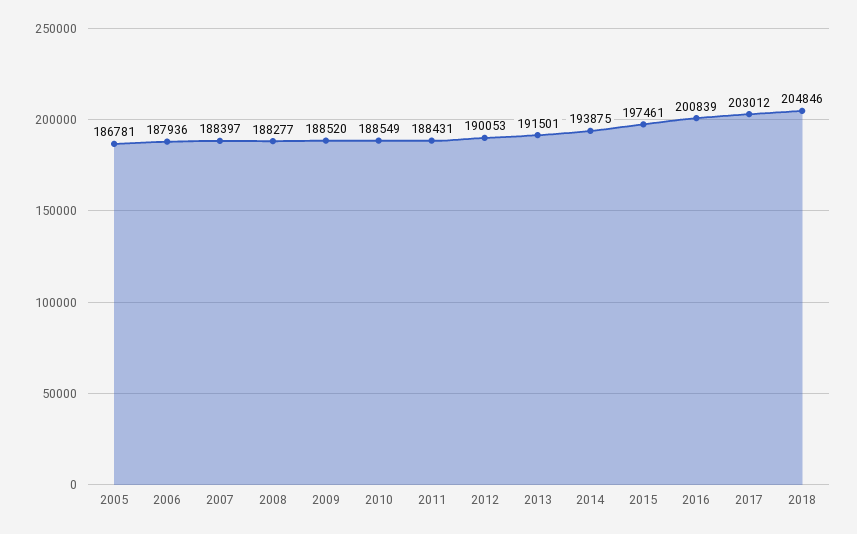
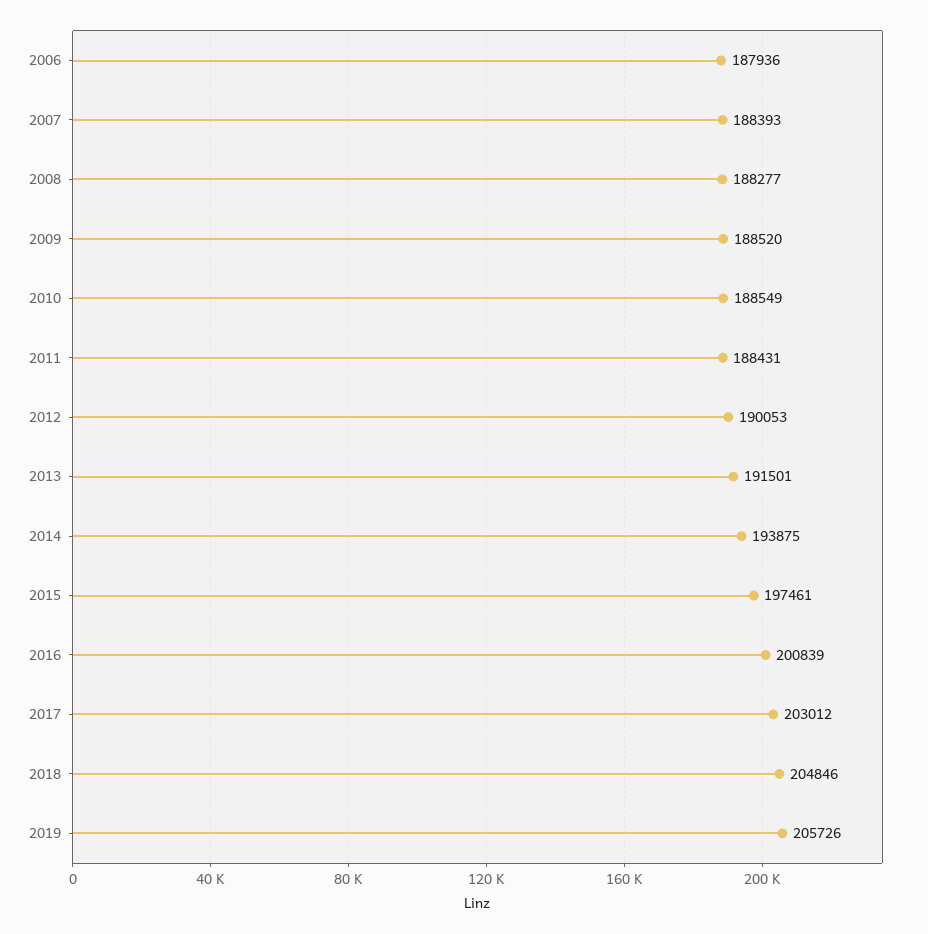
2005: 186781 -> none
2007: 188397 -> 188393
2019: none -> 205726

